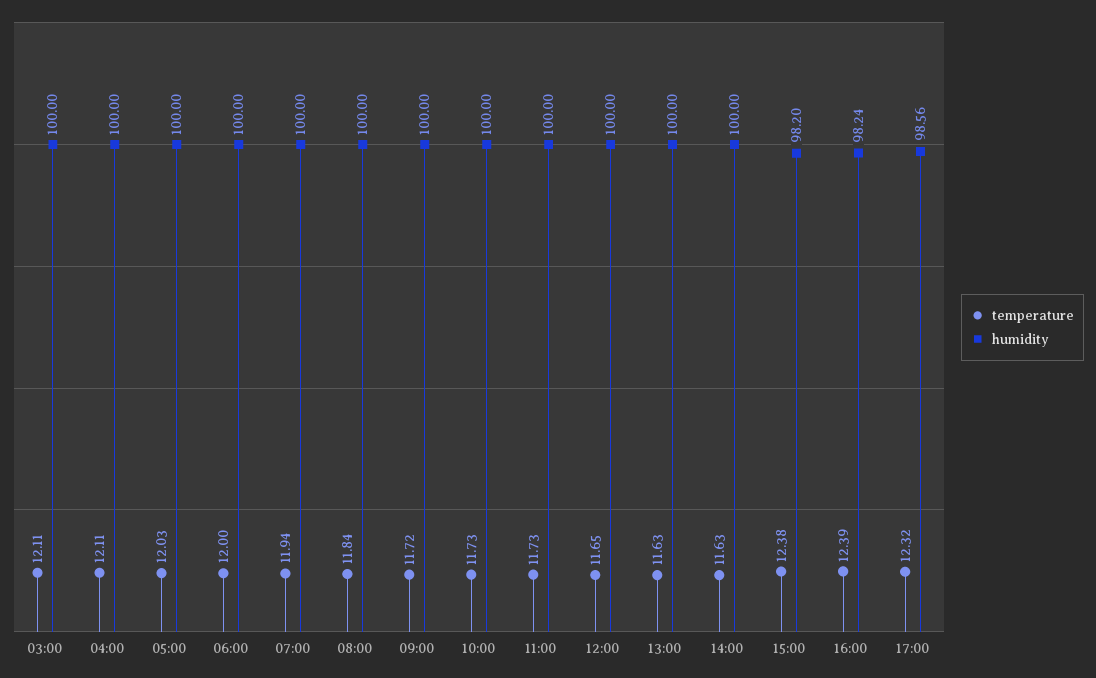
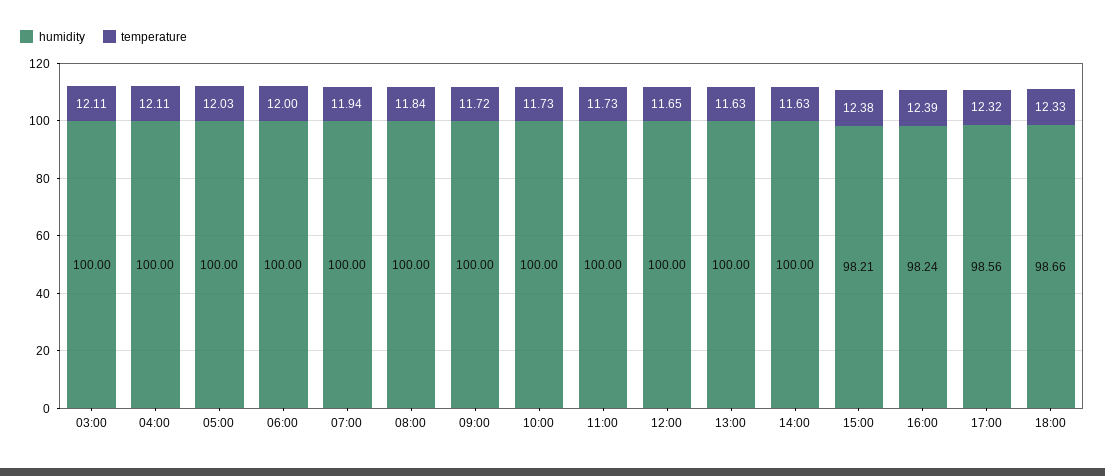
humidity, 15:00: 98.2 -> 98.21
humidity, 18:00: none -> 98.66
temperature, 18:00: none -> 12.33

